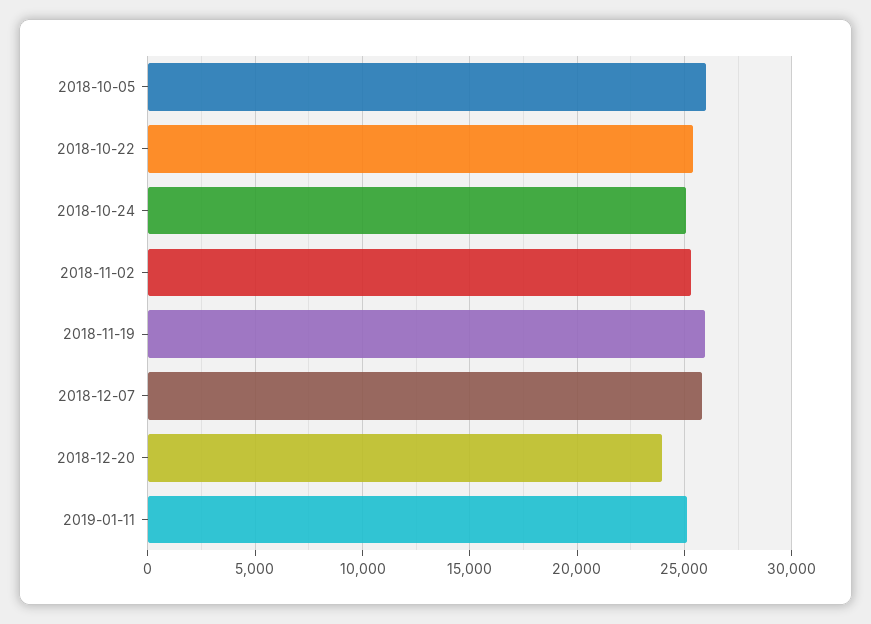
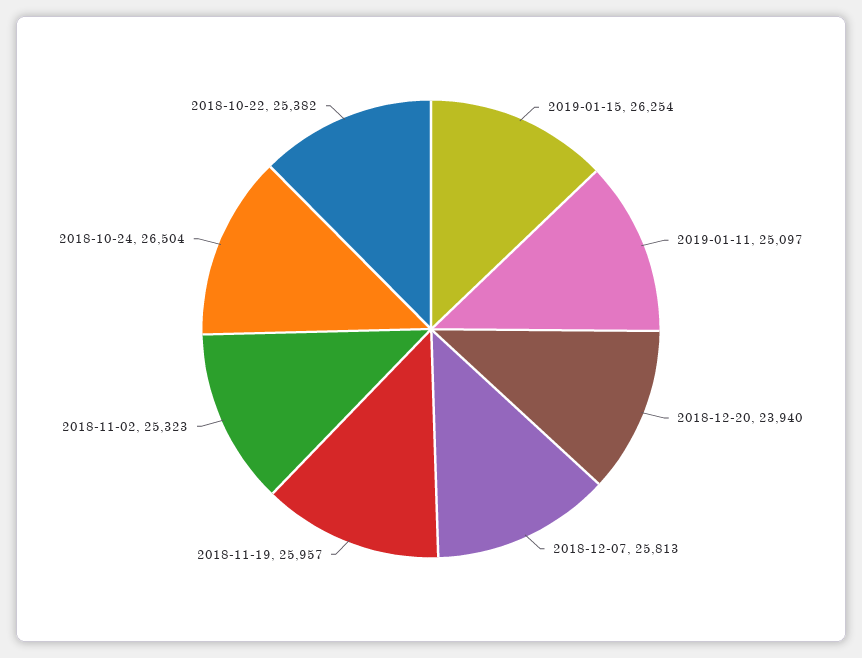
2018-10-05: 26000 -> none
2018-10-24: 25000 -> 26504
2019-01-15: none -> 26254

